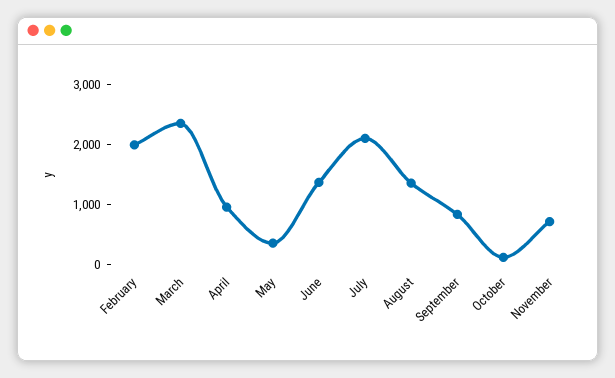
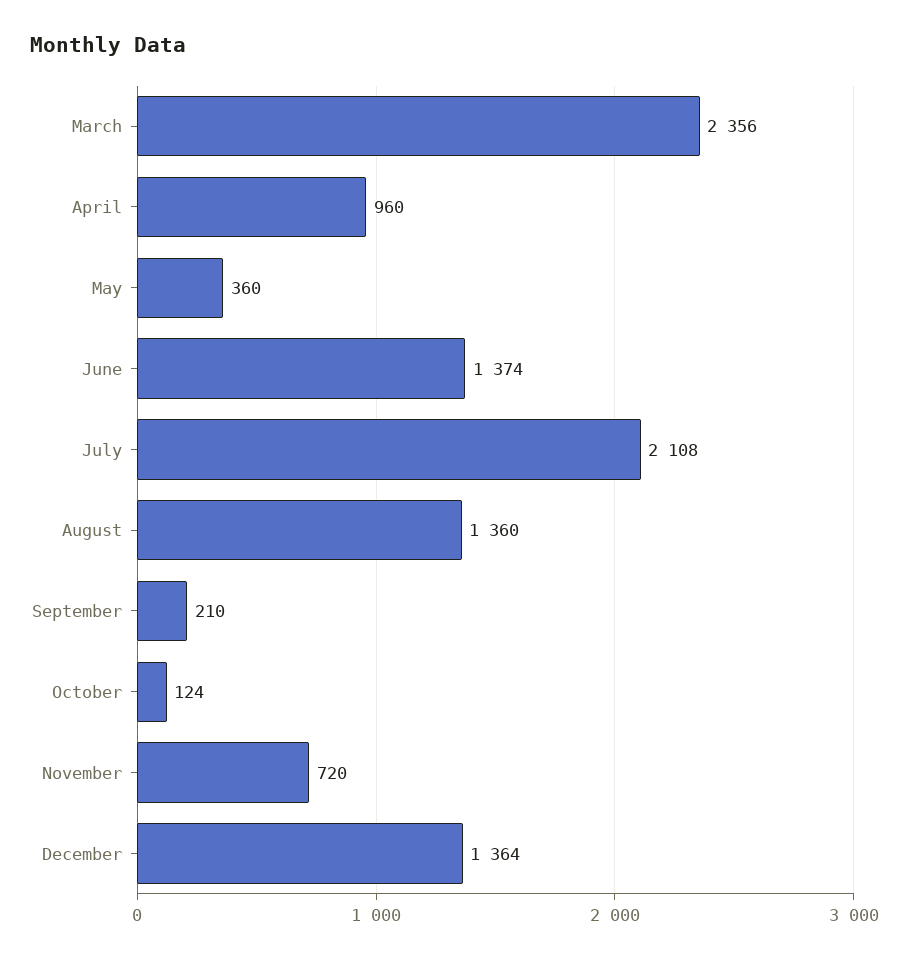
February: 2000 -> none
September: 800 -> 210
December: none -> 1364

